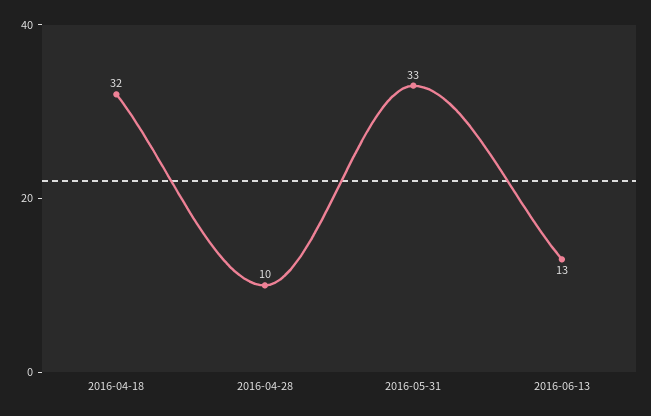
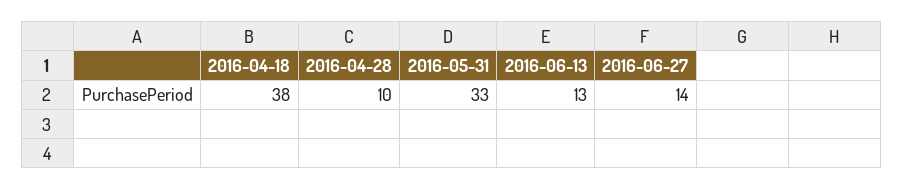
2016-04-18: 32 -> 38
2016-06-27: none -> 14

